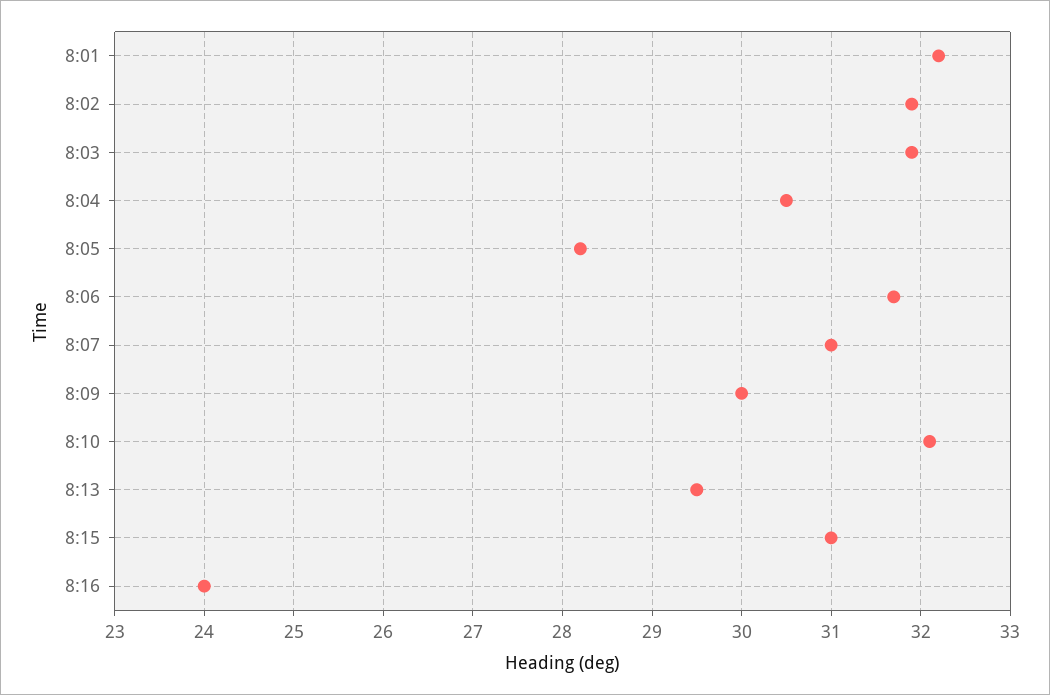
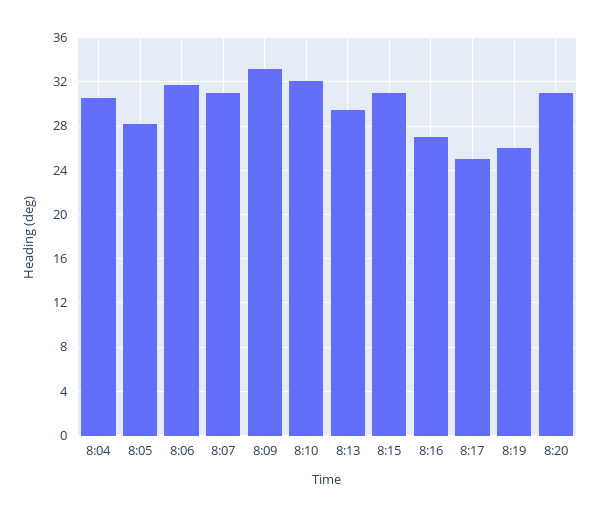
8:01: 32.2 -> none
8:02: 31.9 -> none
8:03: 31.9 -> none
8:09: 30 -> 33
8:16: 24 -> 27
8:17: none -> 25
8:19: none -> 26
8:20: none -> 31

